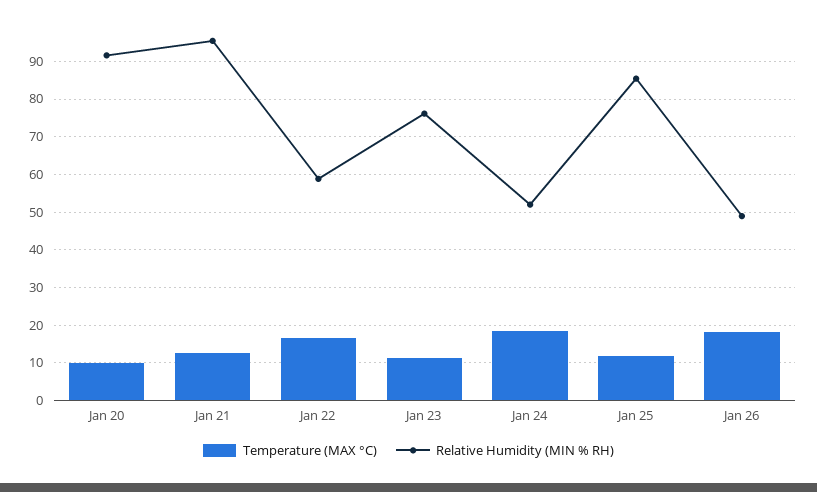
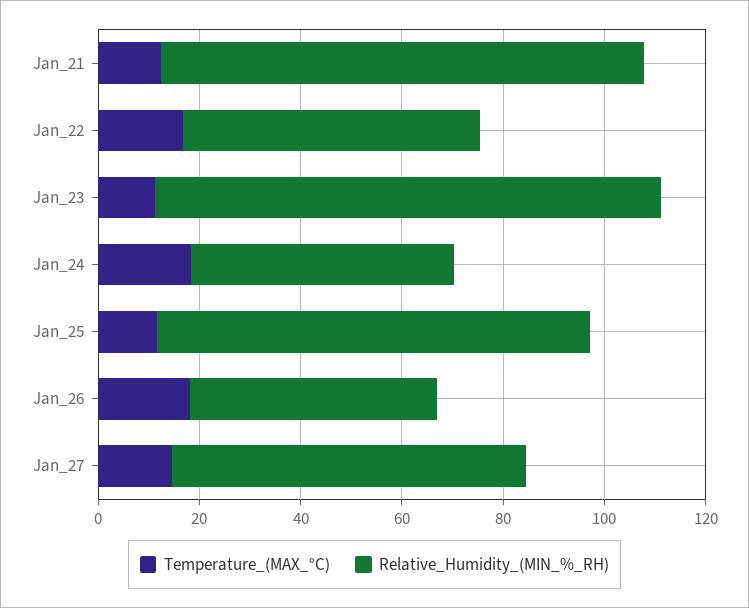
Temperature (MAX °C), Jan 20: 10 -> none
Relative Humidity (MIN % RH), Jan 20: 92 -> none
Relative Humidity (MIN % RH), Jan 23: 76 -> 100
Temperature (MAX °C), Jan_27: none -> 15
Relative Humidity (MIN % RH), Jan_27: none -> 70

